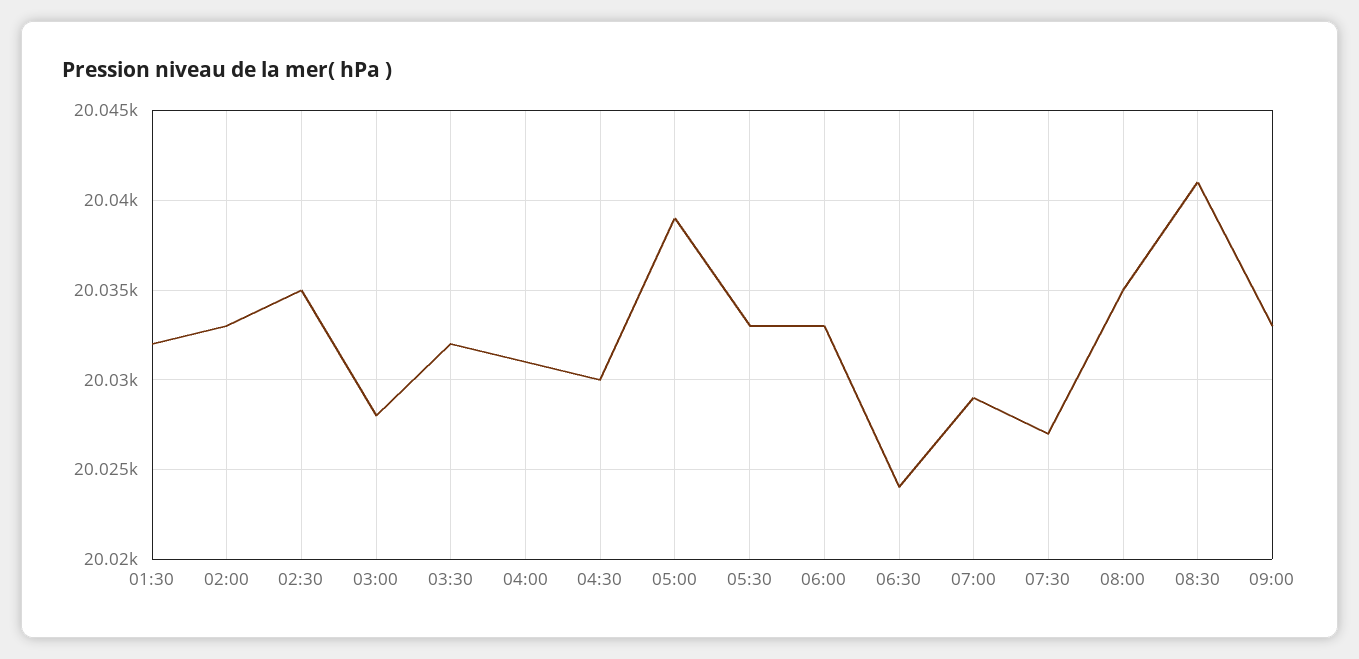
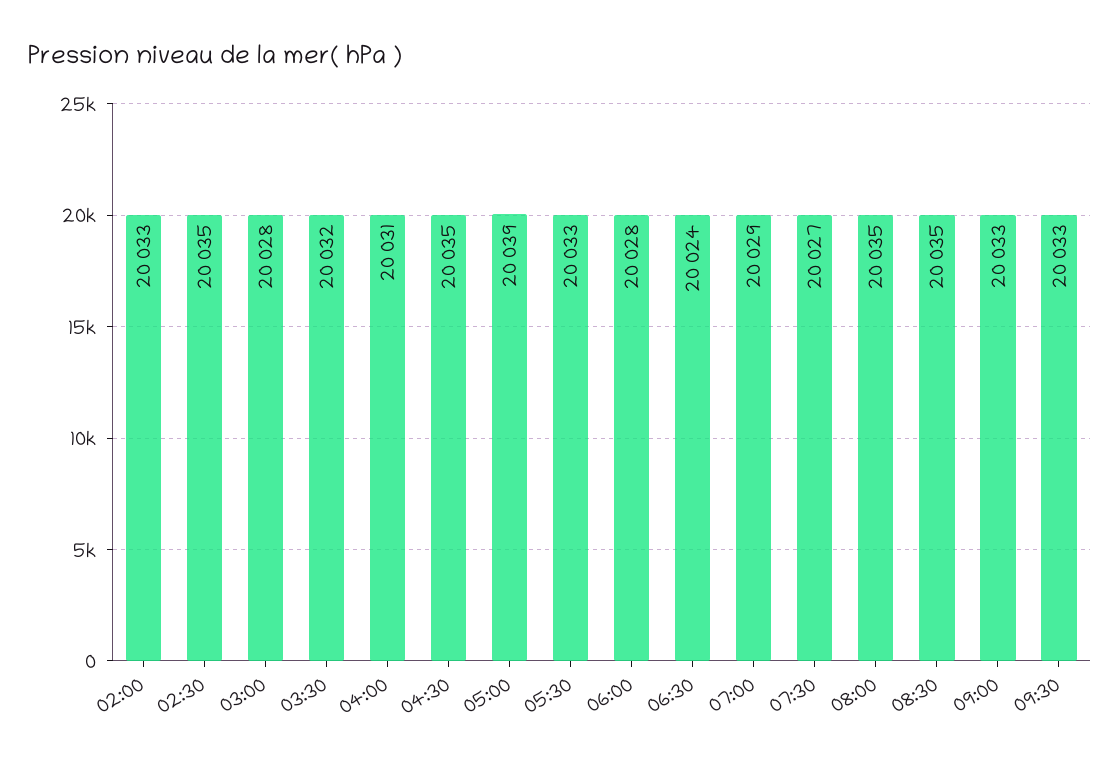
01:30: 20032 -> none
04:30: 20030 -> 20035
06:00: 20033 -> 20028
08:30: 20041 -> 20035
09:30: none -> 20033

